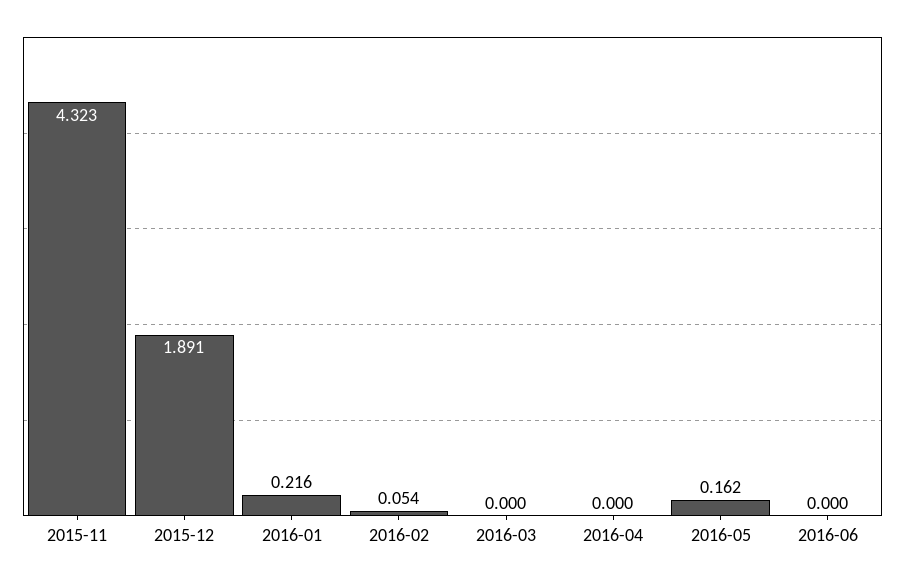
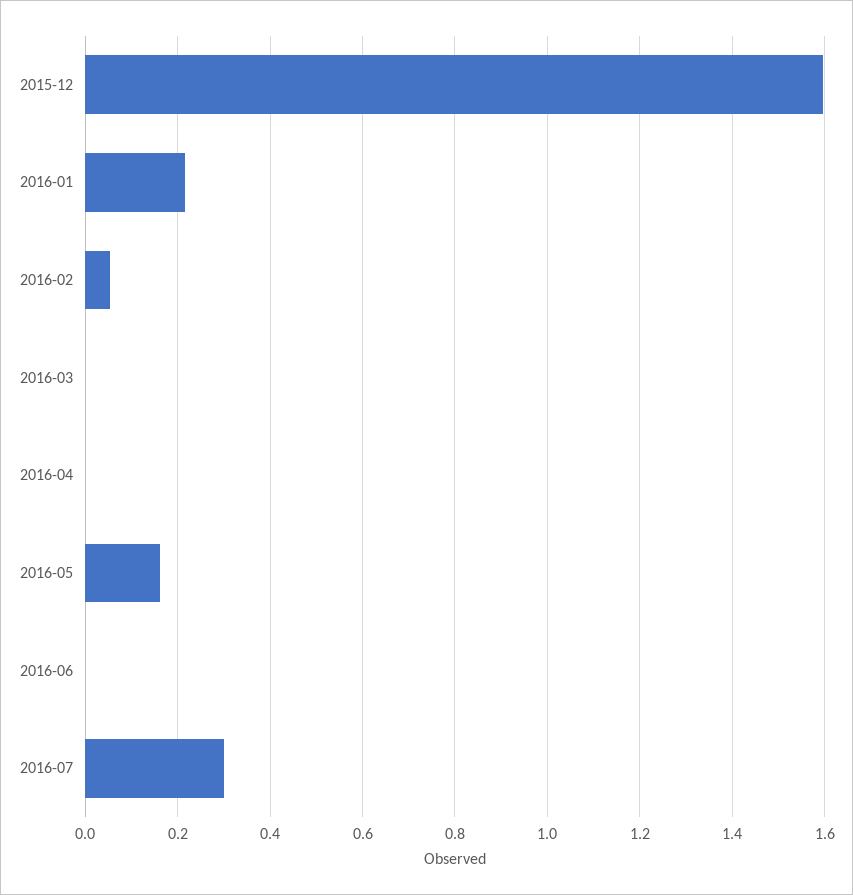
2015-11: 4.323 -> none
2015-12: 1.891 -> 1.6
2016-07: none -> 0.3

